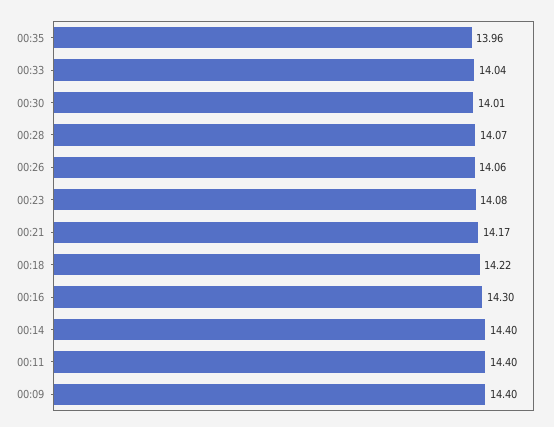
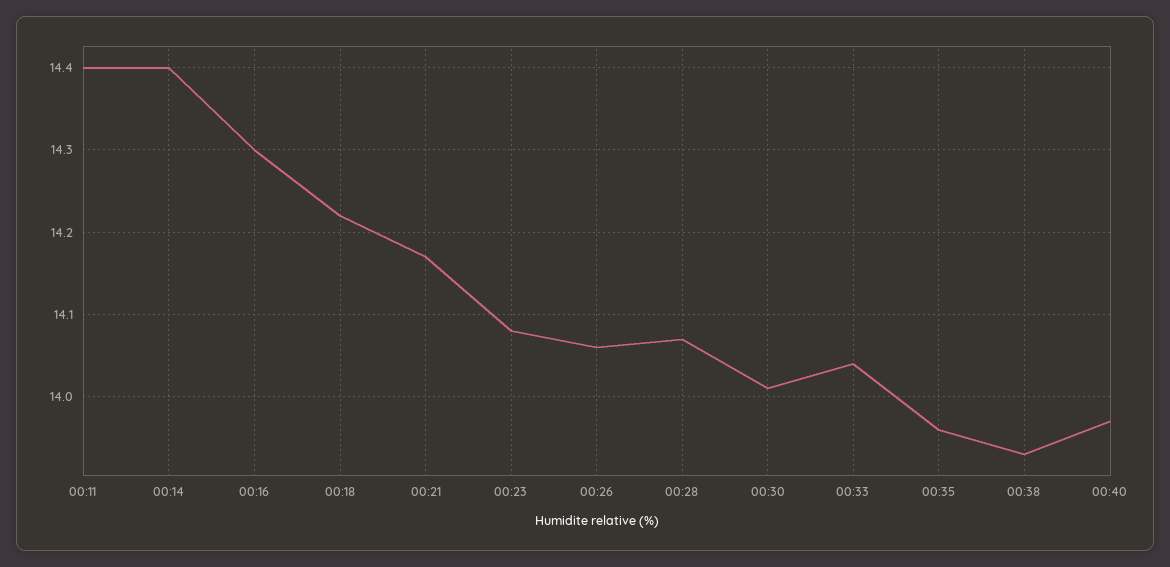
00:09: 14.4 -> none
00:38: none -> 13.93
00:40: none -> 13.97

